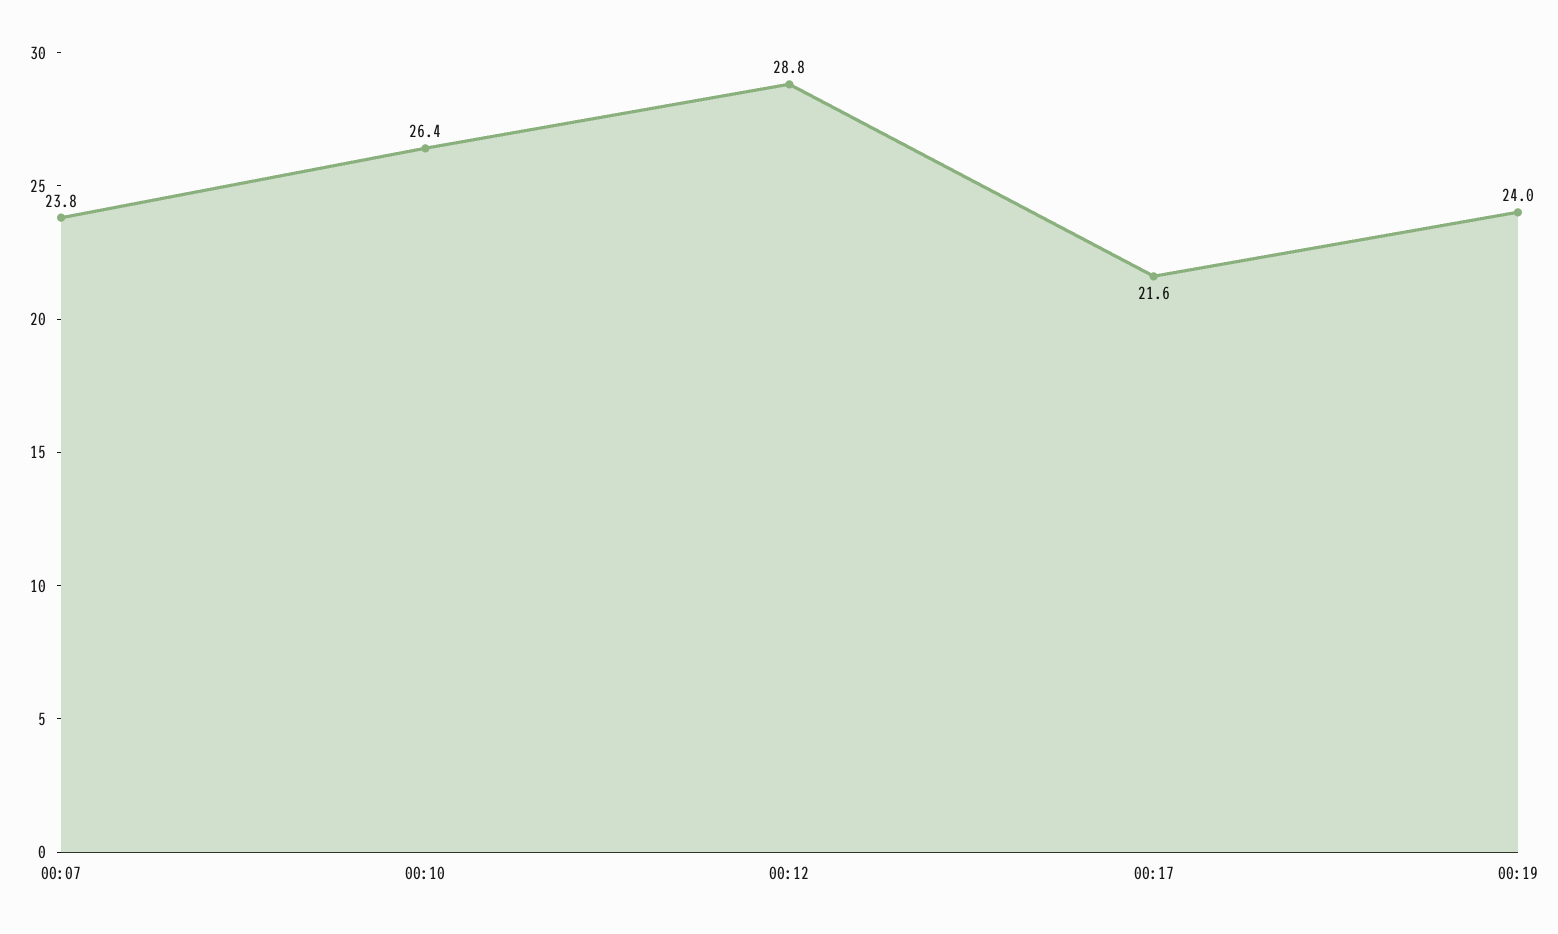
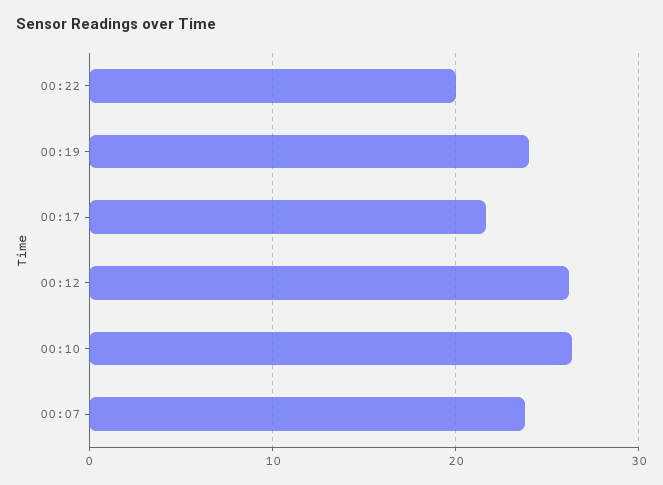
00:12: 28.8 -> 26
00:22: none -> 20

